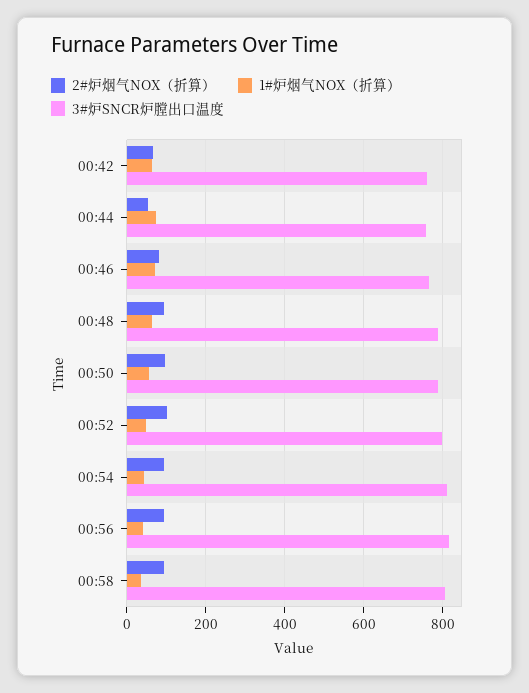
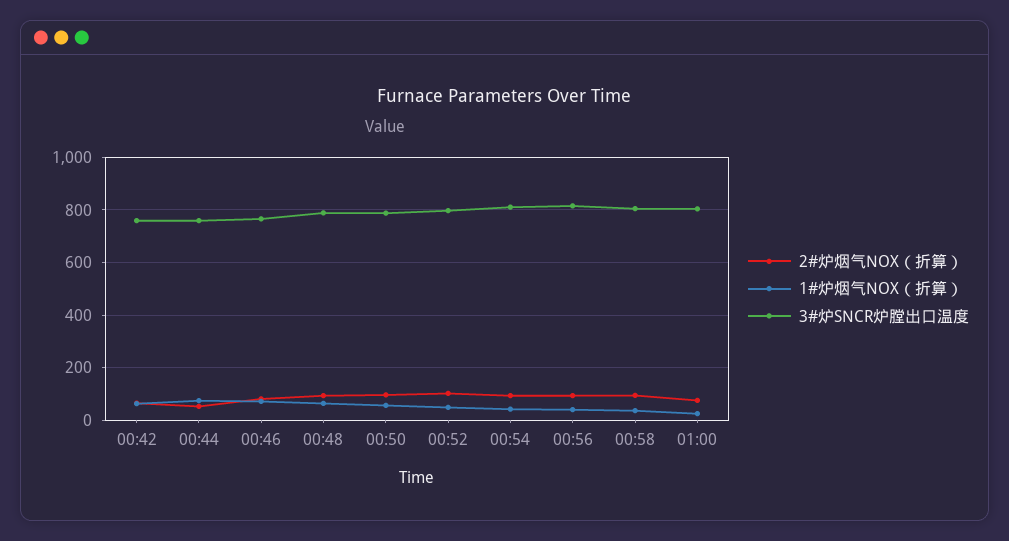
2#炉烟气NOX（折算）, 01:00: none -> 75
1#炉烟气NOX（折算）, 01:00: none -> 25
3#炉SNCR炉膛出口温度, 01:00: none -> 800

